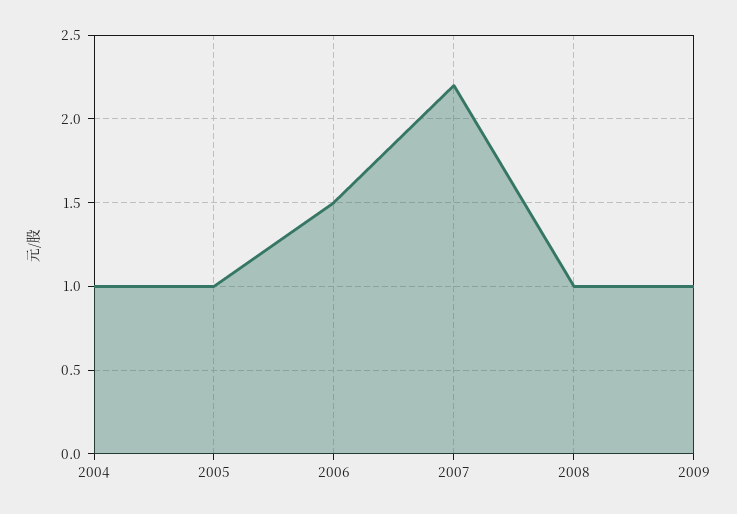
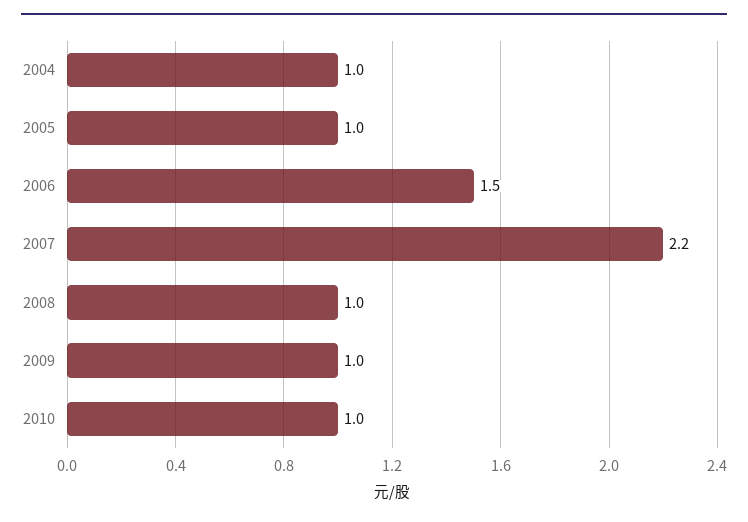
2010: none -> 1

